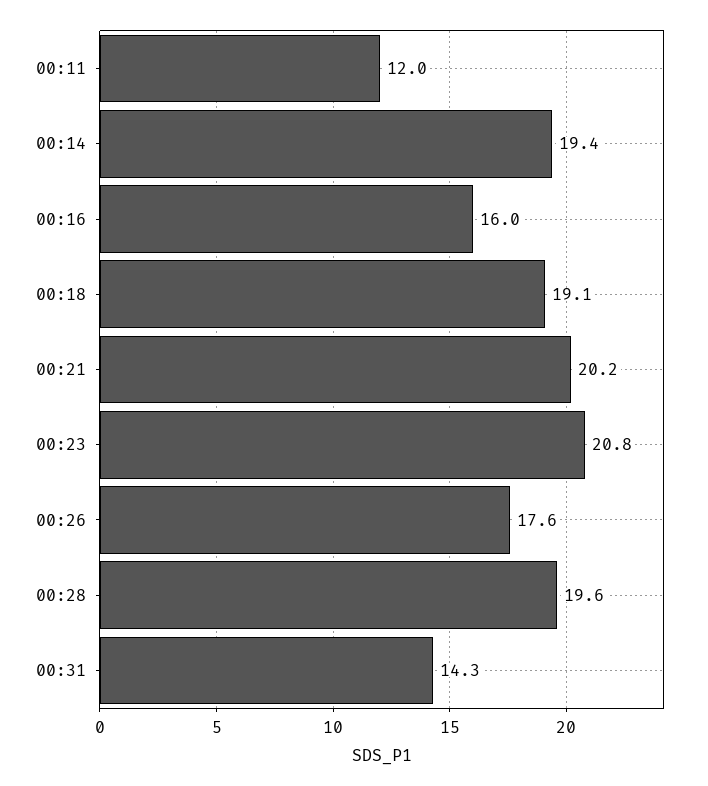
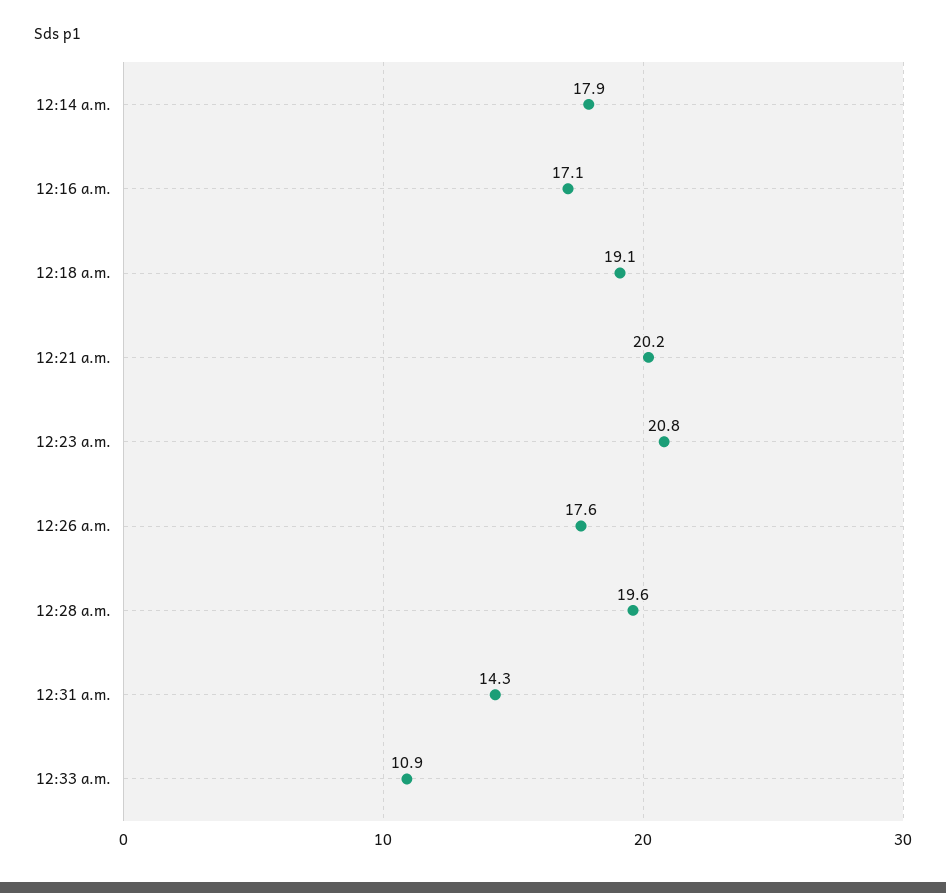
00:11: 12 -> none
00:14: 19.4 -> 17.9
00:16: 16 -> 17.1
12:33 a.m.: none -> 10.9

